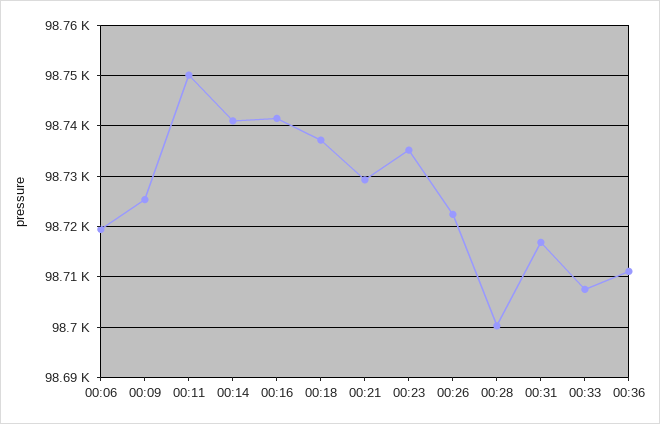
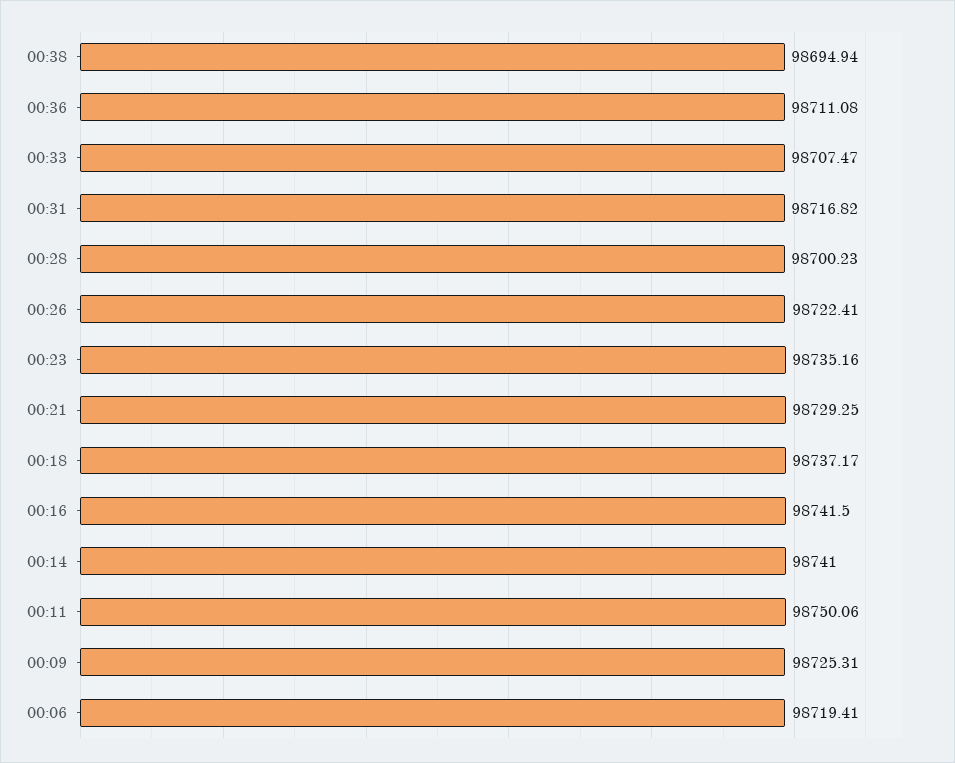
00:38: none -> 98694.94

